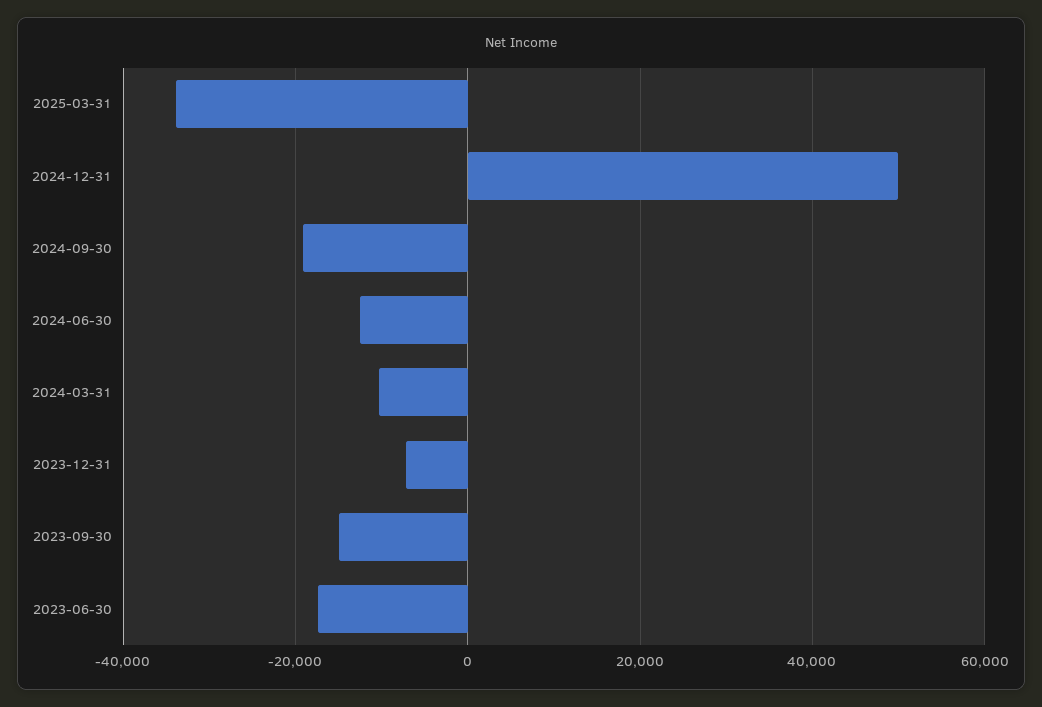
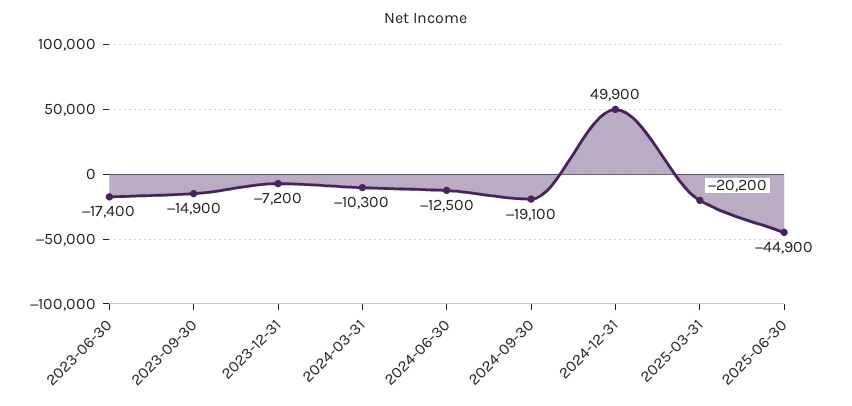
2025-03-31: -34000 -> -20200
2025-06-30: none -> -44900

